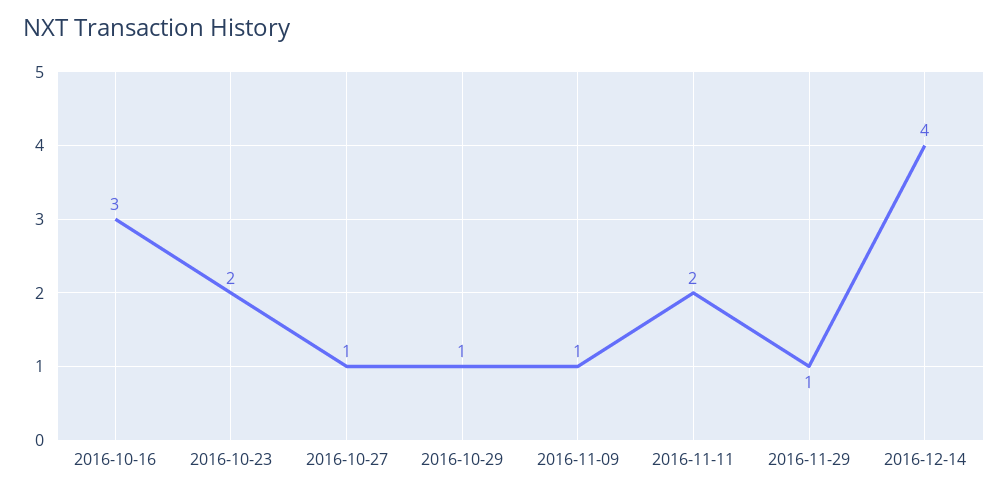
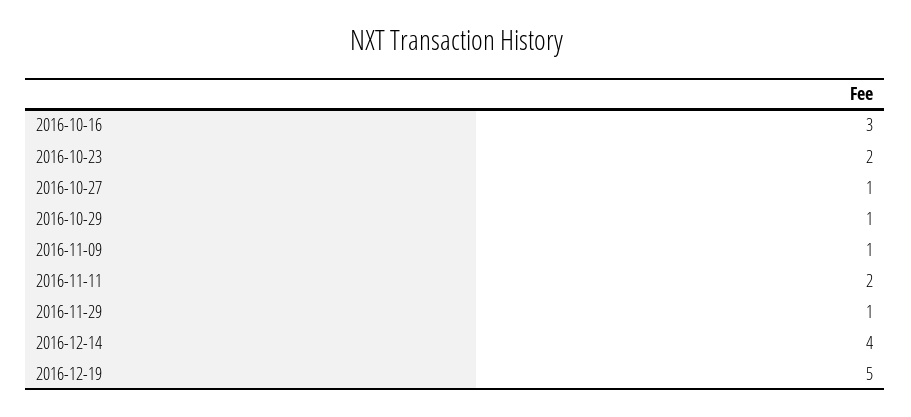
2016-12-19: none -> 5

